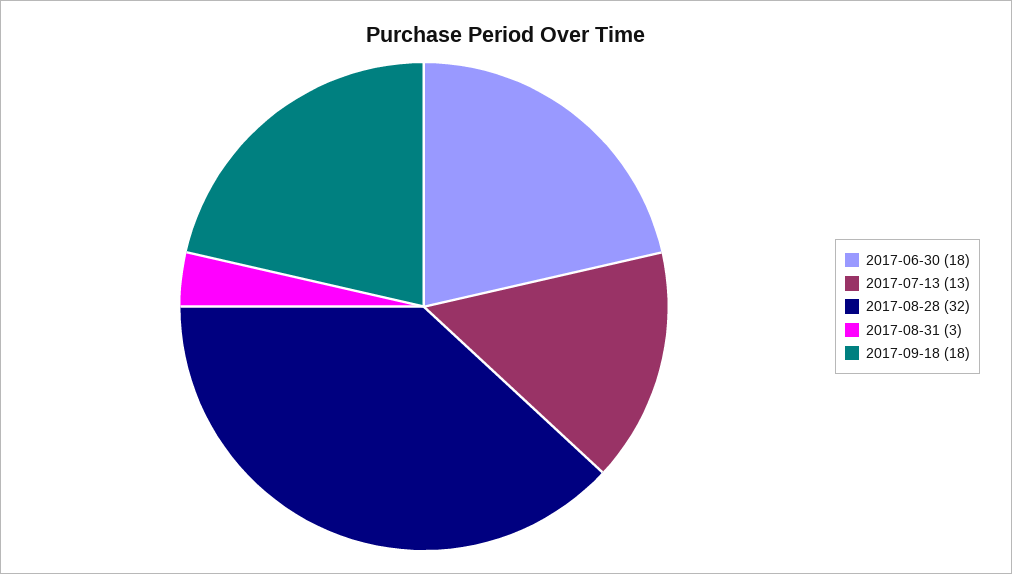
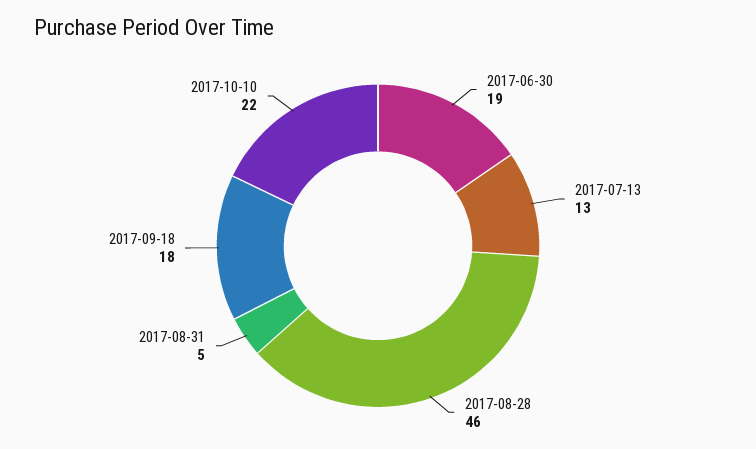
2017-06-30: 18 -> 19
2017-08-28: 32 -> 46
2017-08-31: 3 -> 5
2017-10-10: none -> 22

